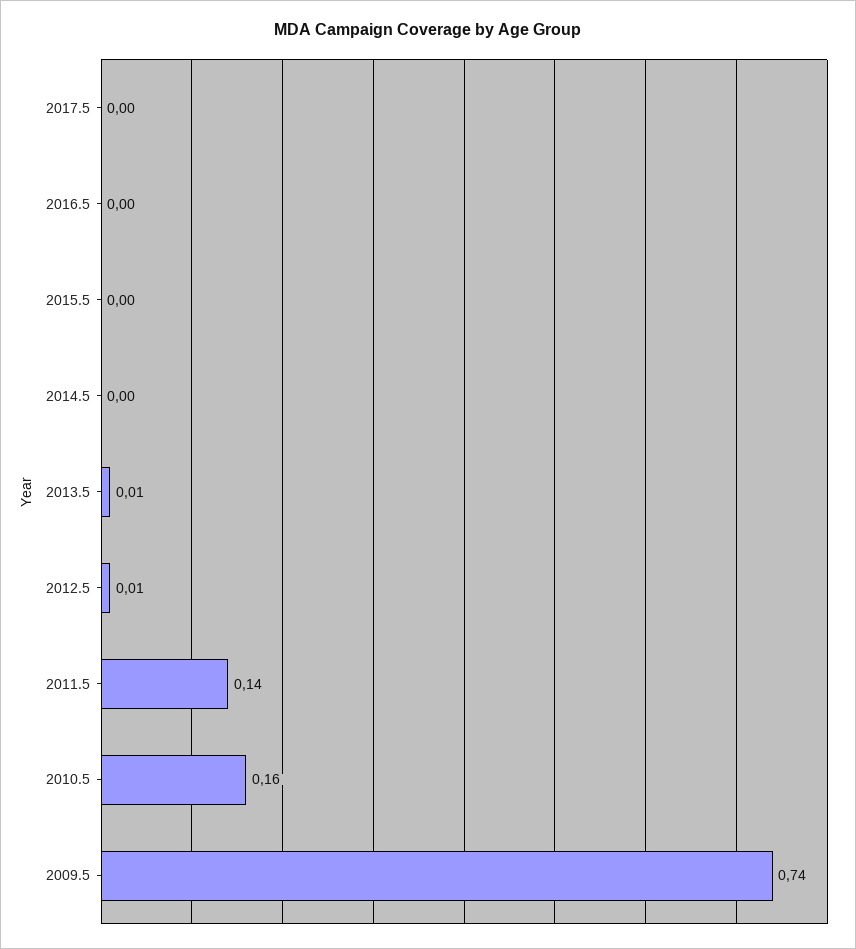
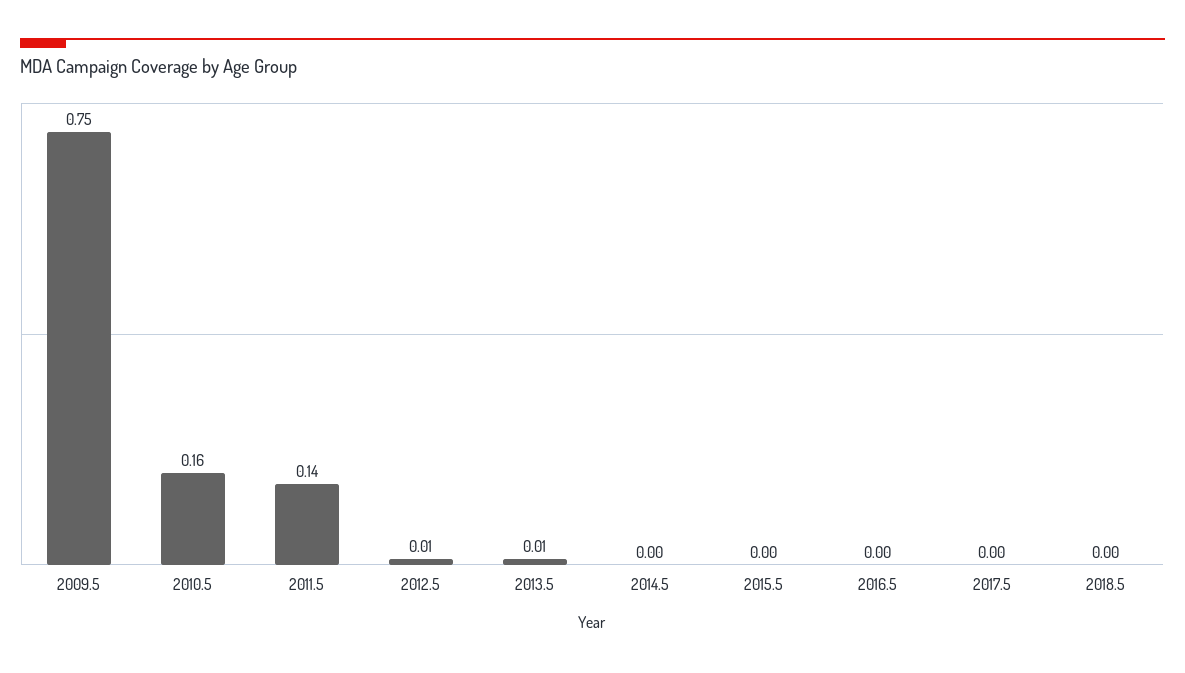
2009.5: 0.74 -> 0.75
2018.5: none -> 0

